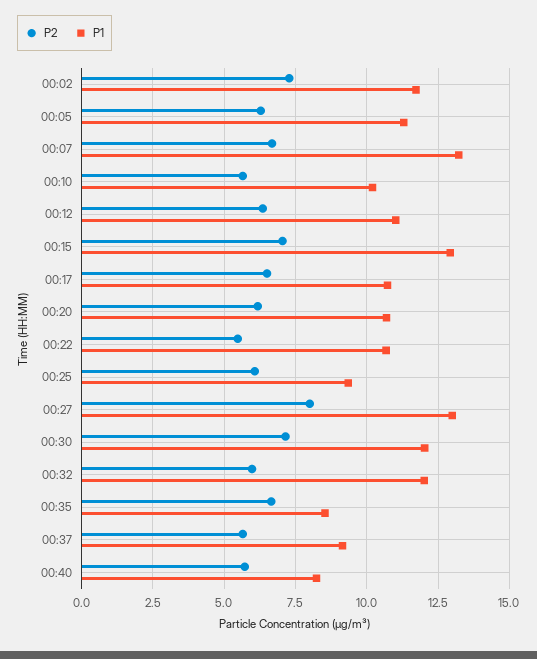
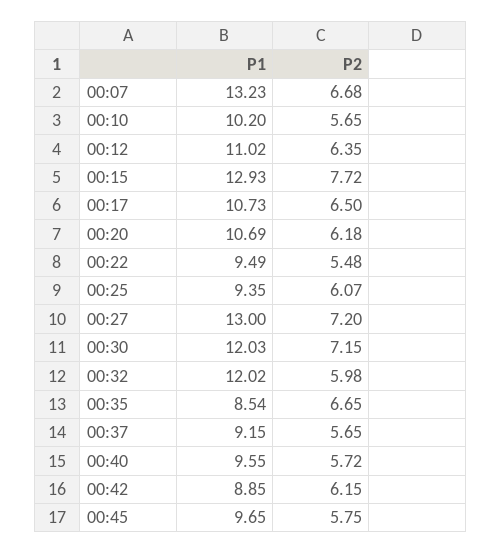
P2, 00:02: 7.25 -> none
P1, 00:02: 11.75 -> none
P2, 00:05: 6.25 -> none
P1, 00:05: 11.25 -> none
P2, 00:15: 7 -> 7.72
P1, 00:22: 10.75 -> 9.49
P2, 00:27: 8 -> 7.2
P1, 00:40: 8.25 -> 9.55
P1, 00:42: none -> 8.85
P2, 00:42: none -> 6.15
P1, 00:45: none -> 9.65
P2, 00:45: none -> 5.75

